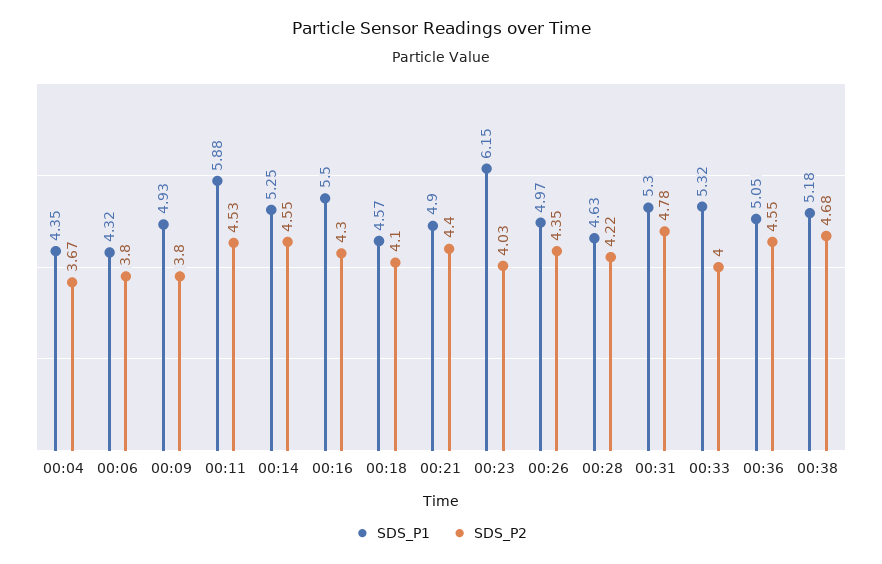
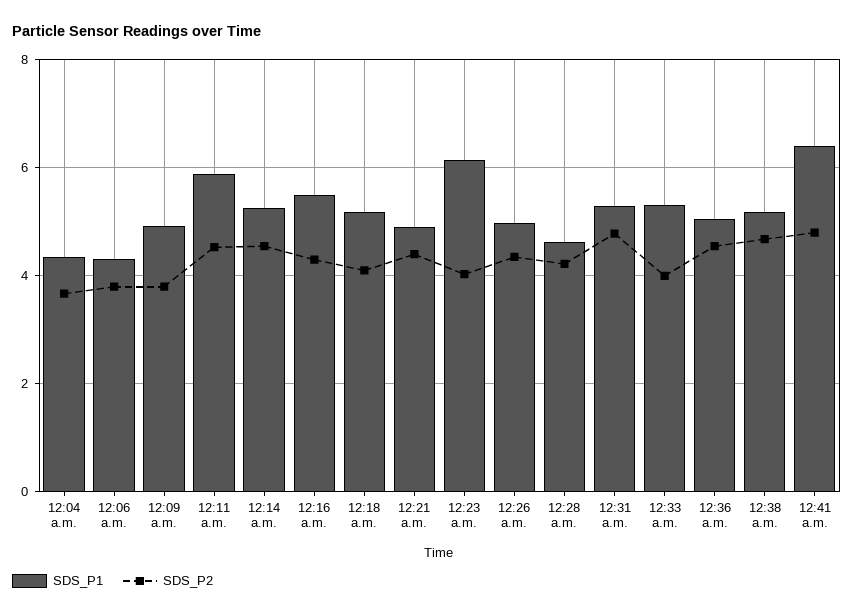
SDS_P1, 00:18: 4.57 -> 5.2
SDS_P1, 12:41 a.m.: none -> 6.4
SDS_P2, 12:41 a.m.: none -> 4.8

